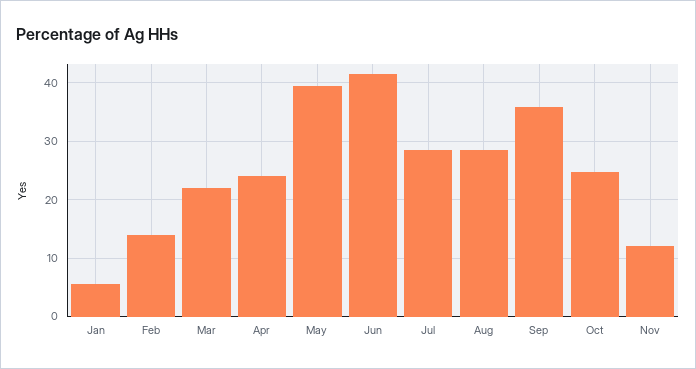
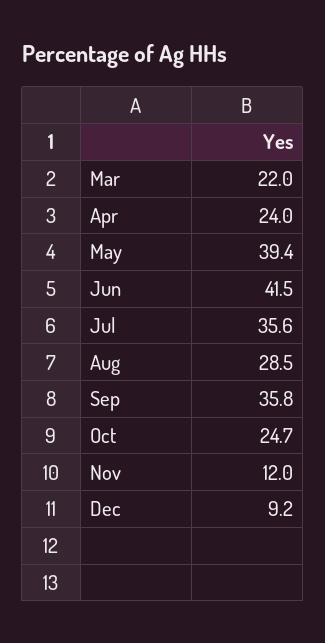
Jan: 6 -> none
Feb: 14 -> none
Jul: 28 -> 35.6
Dec: none -> 9.2

